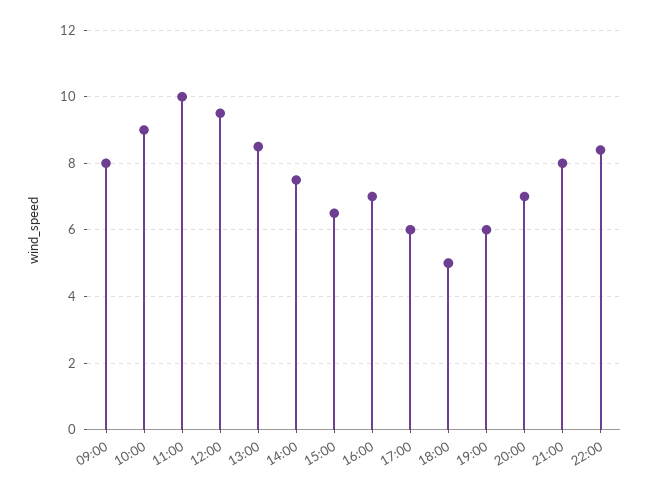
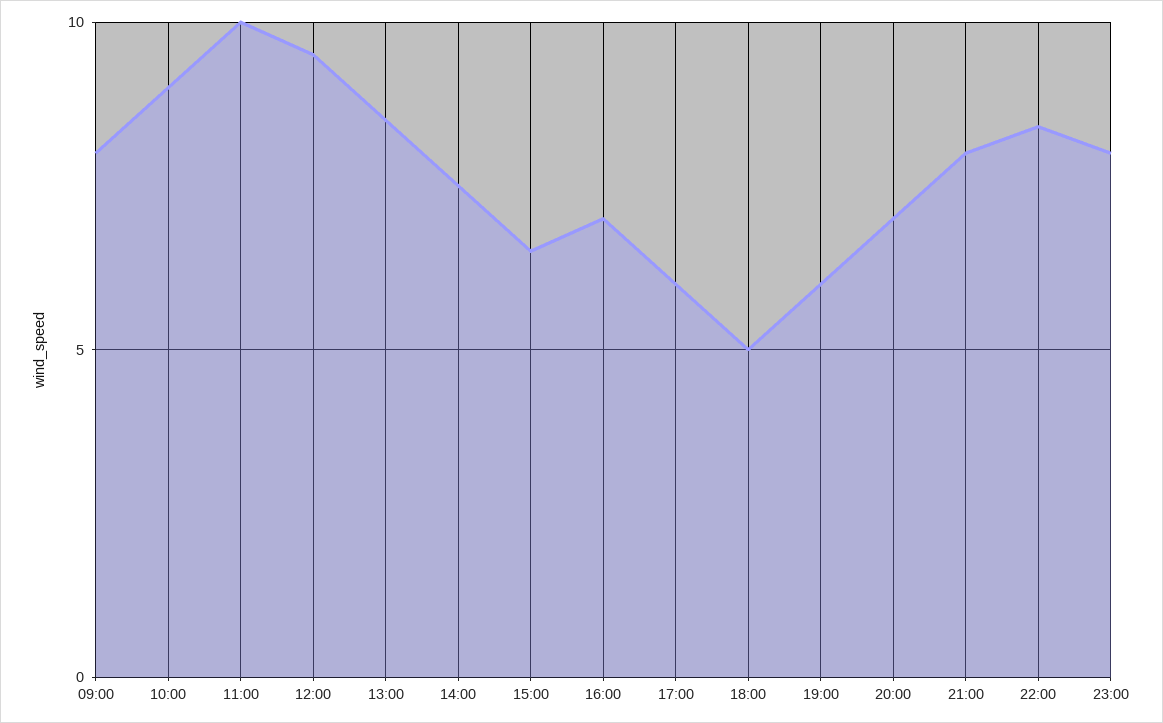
23:00: none -> 8

